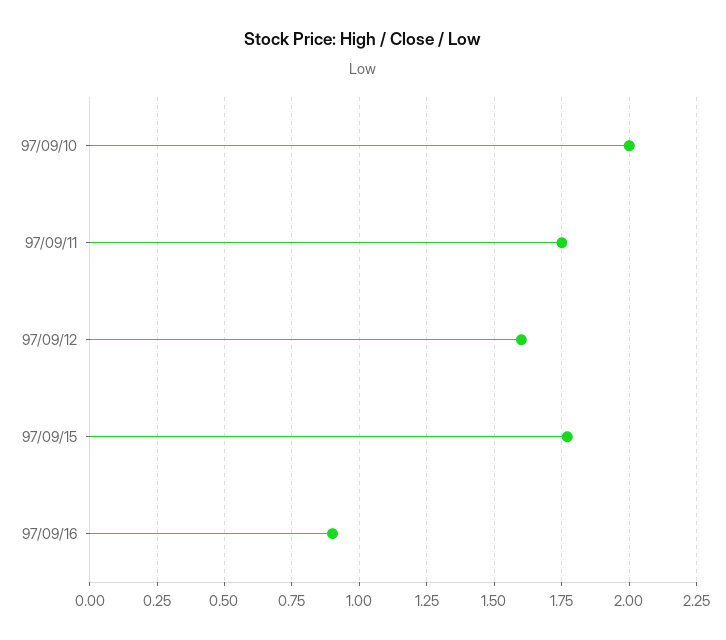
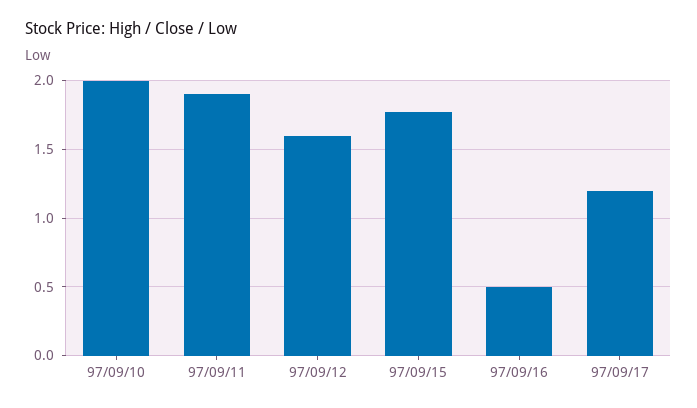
97/09/11: 1.75 -> 1.9
97/09/16: 0.9 -> 0.5
97/09/17: none -> 1.2

